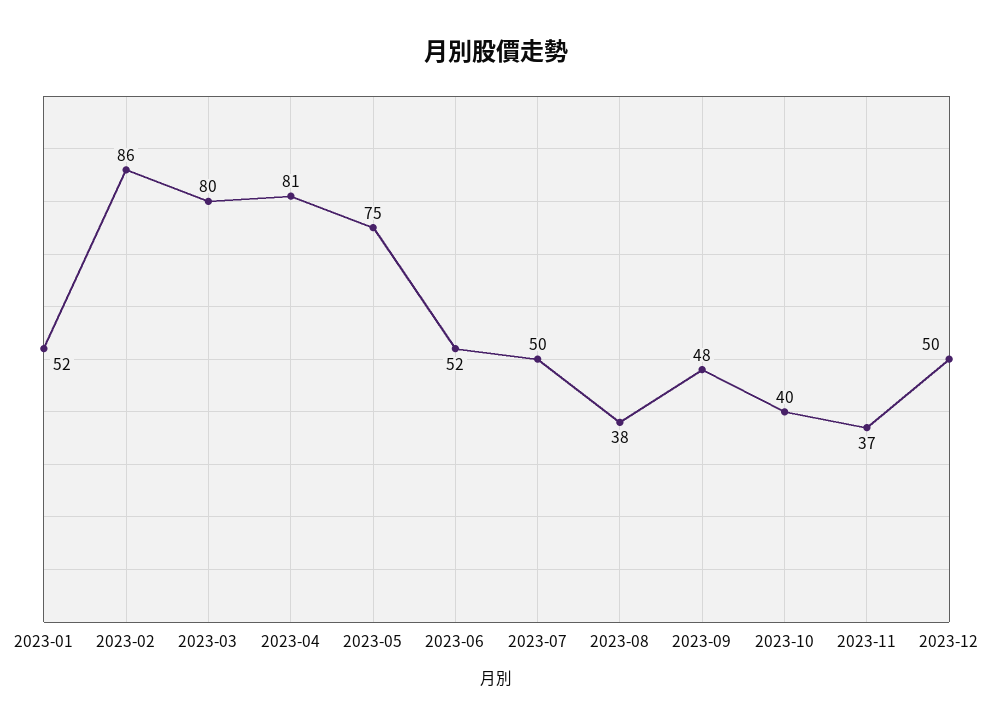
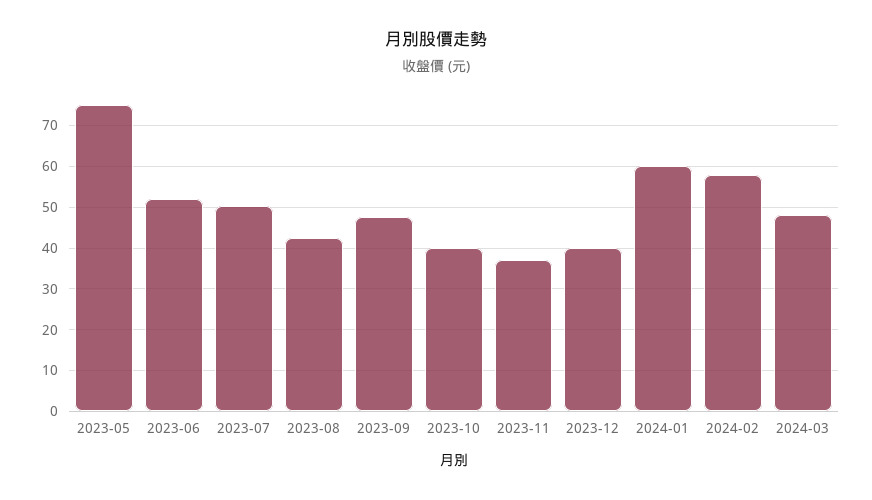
2023-01: 52 -> none
2023-02: 86 -> none
2023-03: 80 -> none
2023-04: 81 -> none
2023-08: 38 -> 42
2023-12: 50 -> 40
2024-01: none -> 60
2024-02: none -> 58
2024-03: none -> 48

